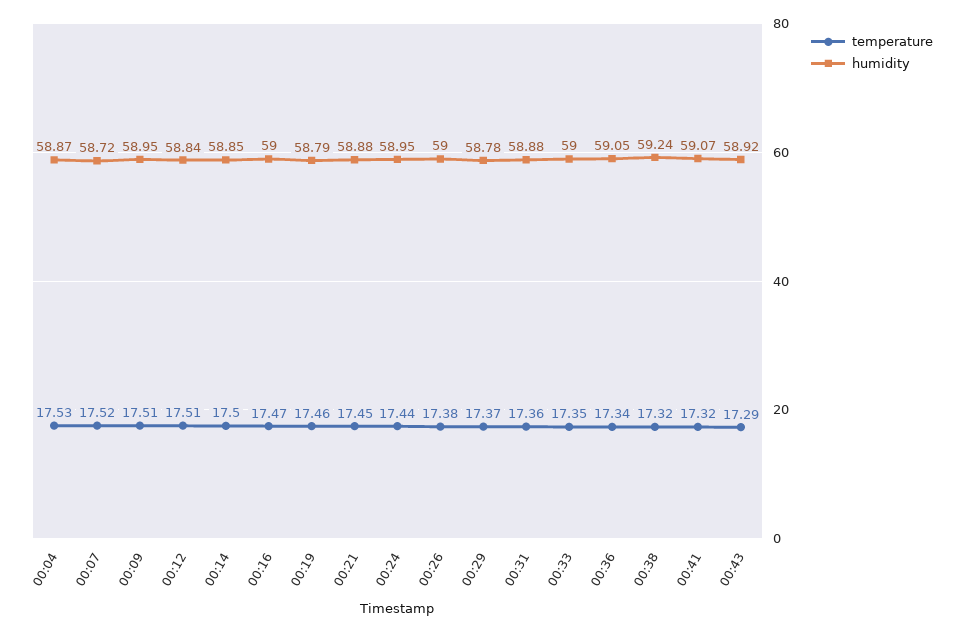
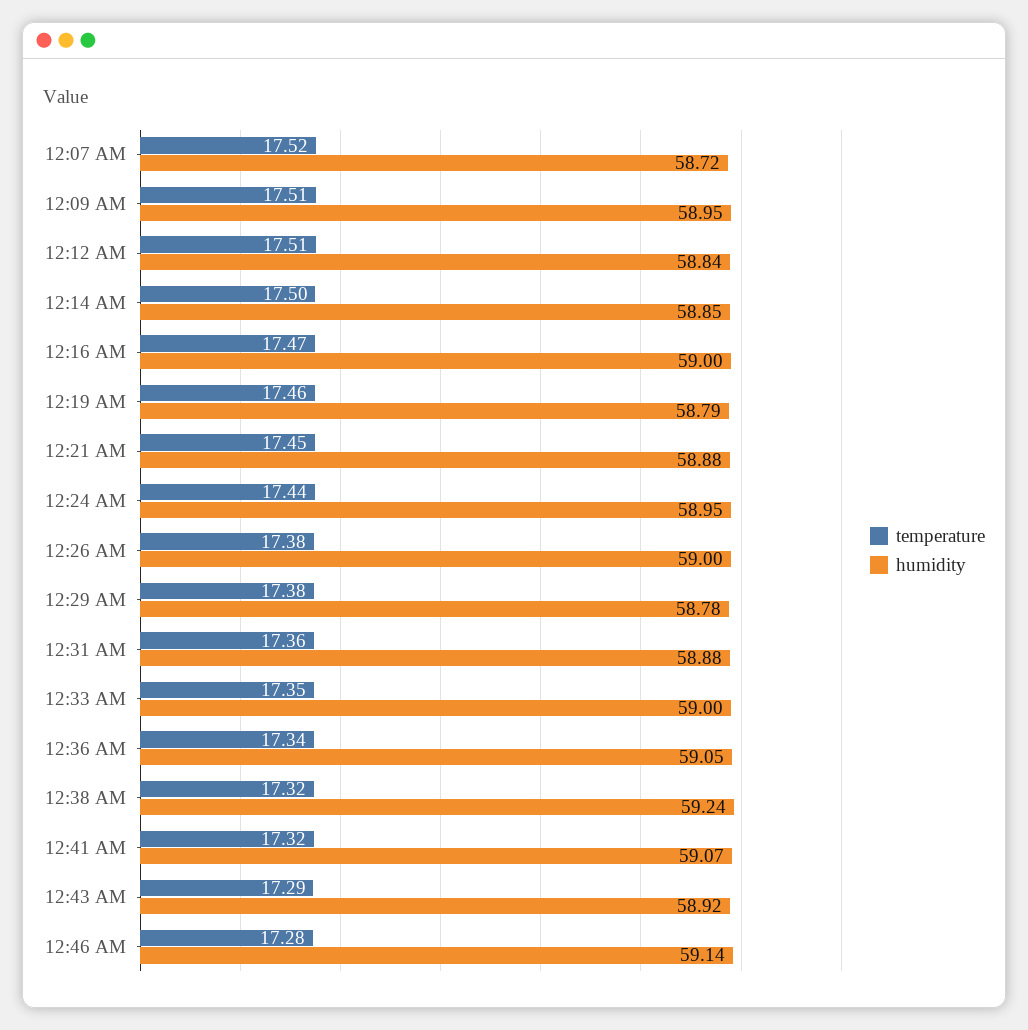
temperature, 00:04: 17.53 -> none
humidity, 00:04: 58.87 -> none
temperature, 00:29: 17.37 -> 17.38
temperature, 12:46 AM: none -> 17.28
humidity, 12:46 AM: none -> 59.14

